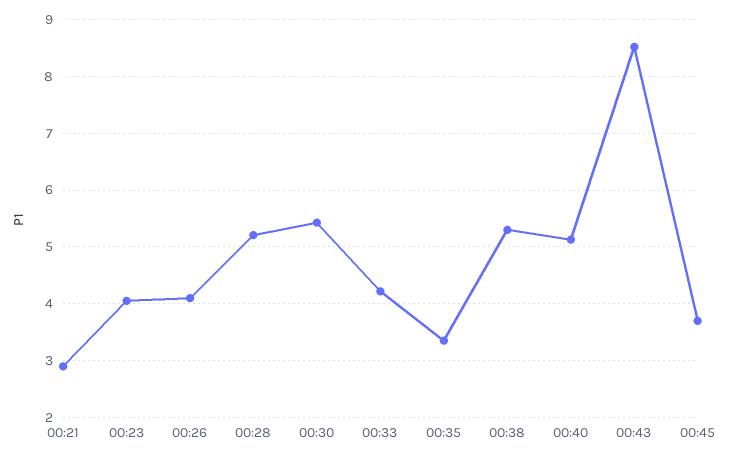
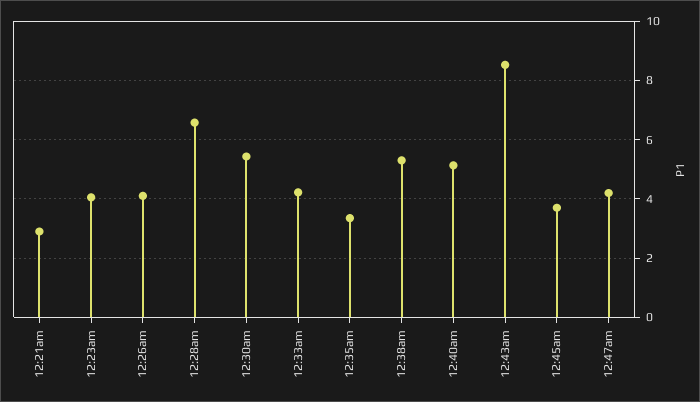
00:28: 5.2 -> 6.5
12:47am: none -> 4.25

